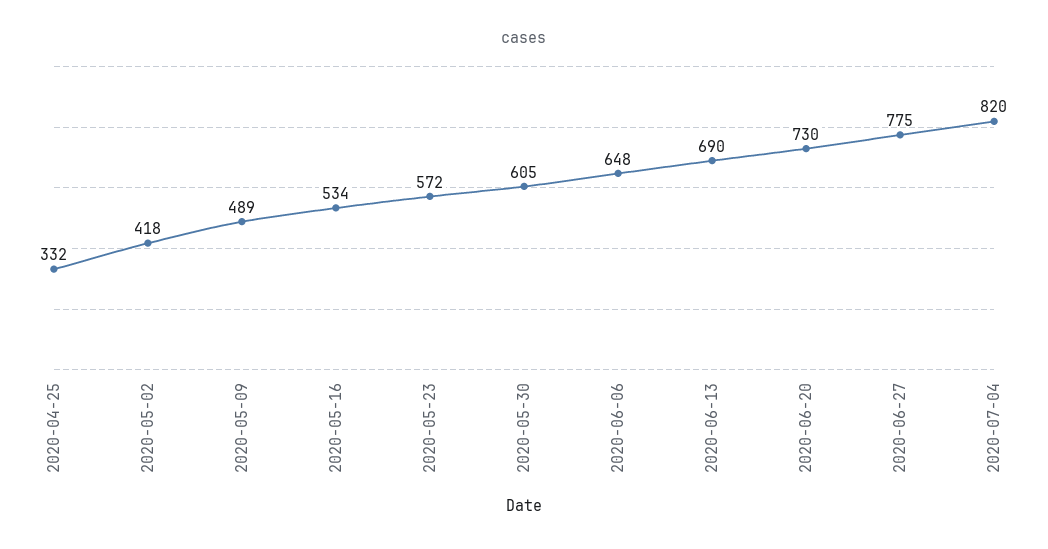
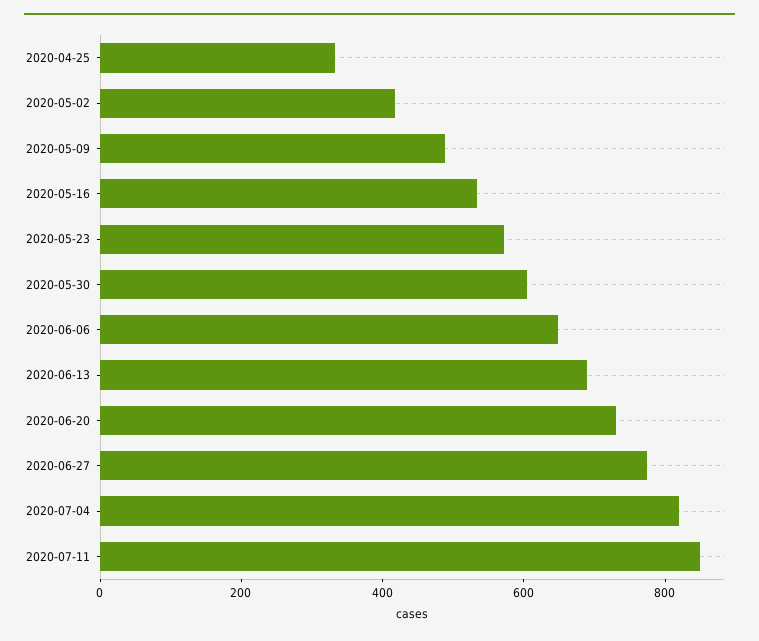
2020-07-11: none -> 850

